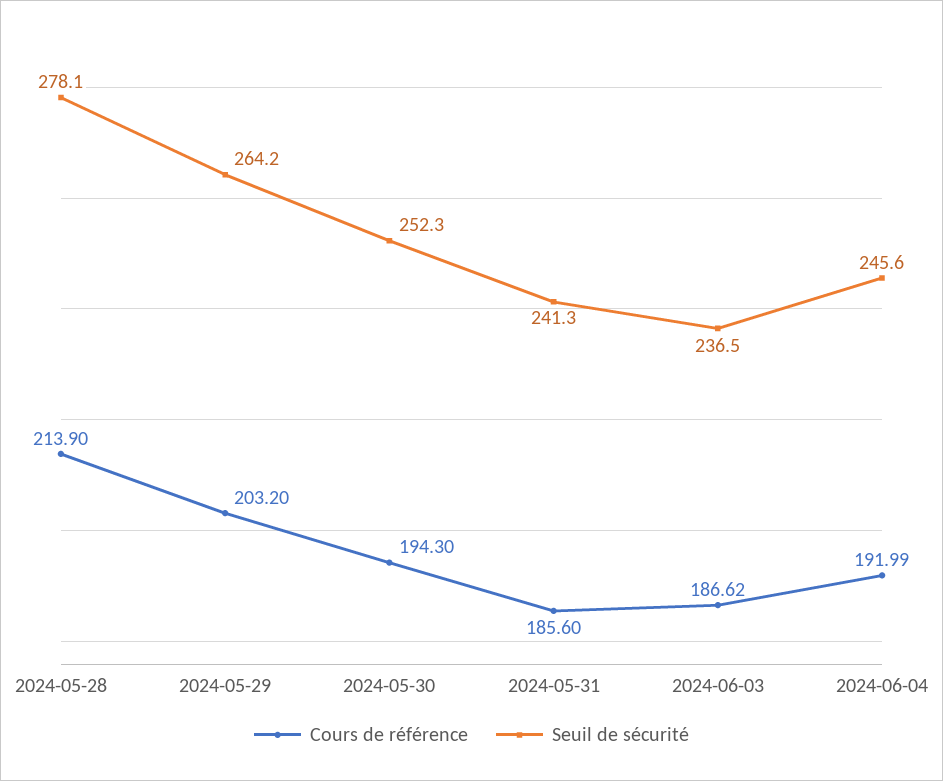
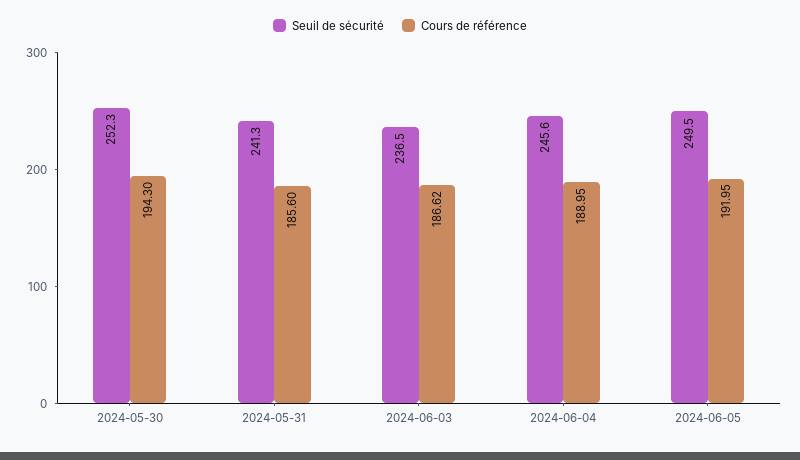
Cours de référence, 2024-05-28: 213.9 -> none
Seuil de sécurité, 2024-05-28: 278.1 -> none
Cours de référence, 2024-05-29: 203.2 -> none
Seuil de sécurité, 2024-05-29: 264.2 -> none
Cours de référence, 2024-06-04: 191.99 -> 188.95
Seuil de sécurité, 2024-06-05: none -> 249.5
Cours de référence, 2024-06-05: none -> 191.95

